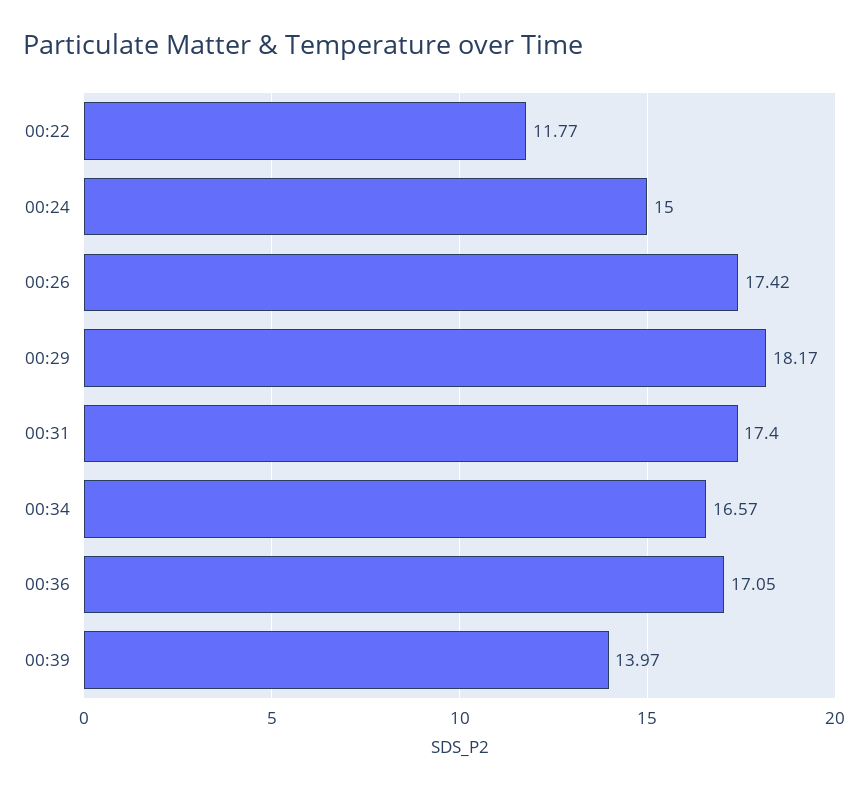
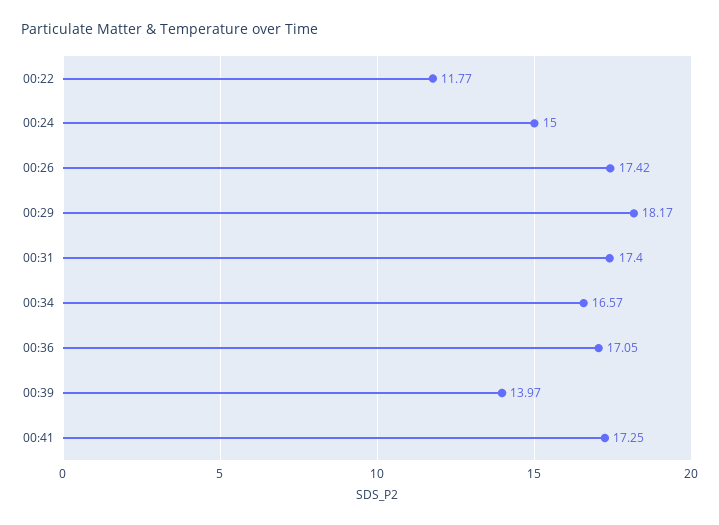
00:41: none -> 17.25

